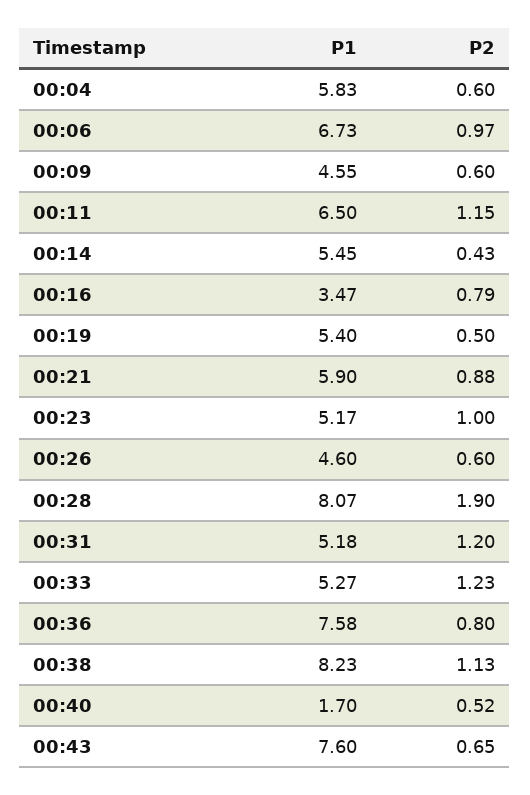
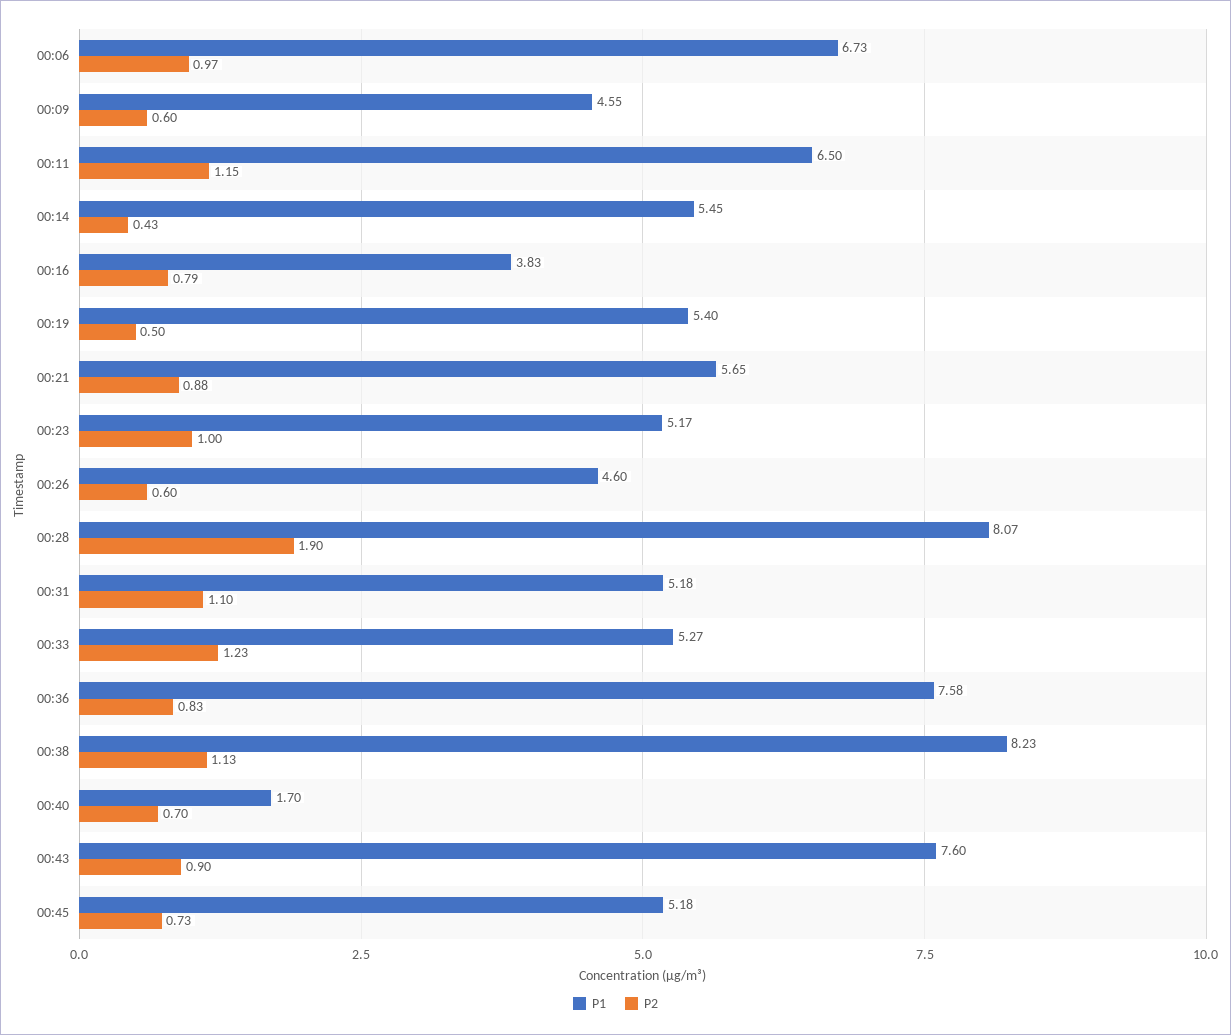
P1, 00:04: 5.83 -> none
P2, 00:04: 0.6 -> none
P1, 00:16: 3.47 -> 3.83
P1, 00:21: 5.9 -> 5.65
P2, 00:31: 1.2 -> 1.1
P2, 00:36: 0.8 -> 0.83
P2, 00:40: 0.52 -> 0.7
P2, 00:43: 0.65 -> 0.9
P1, 00:45: none -> 5.18
P2, 00:45: none -> 0.73

